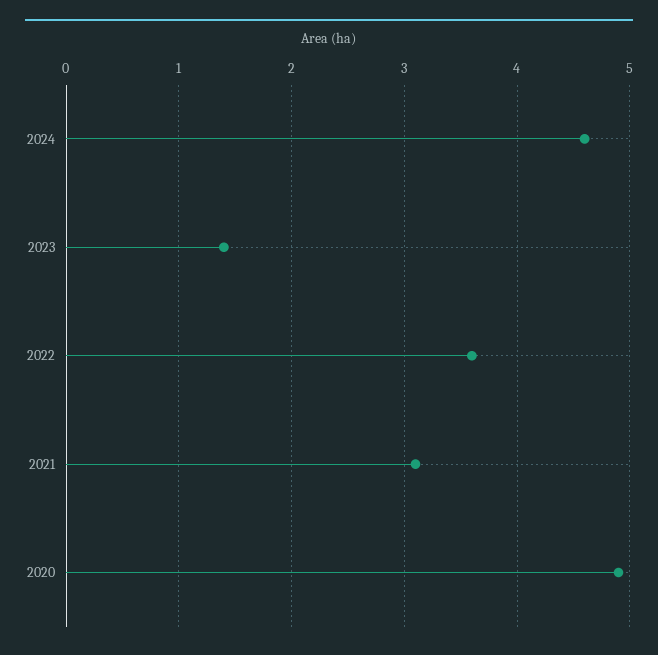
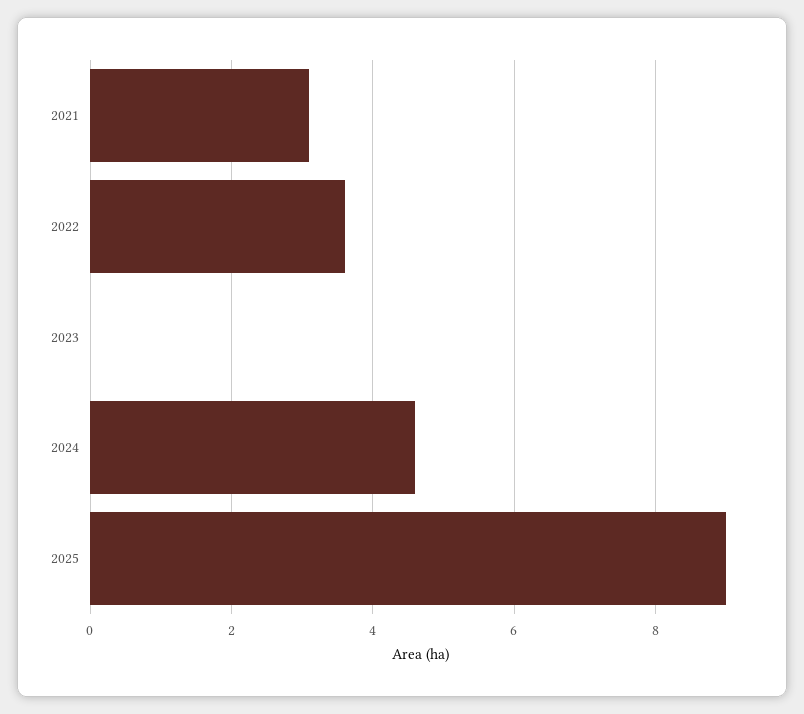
2023: 1.4 -> 0
2020: 4.9 -> none
2025: none -> 9

